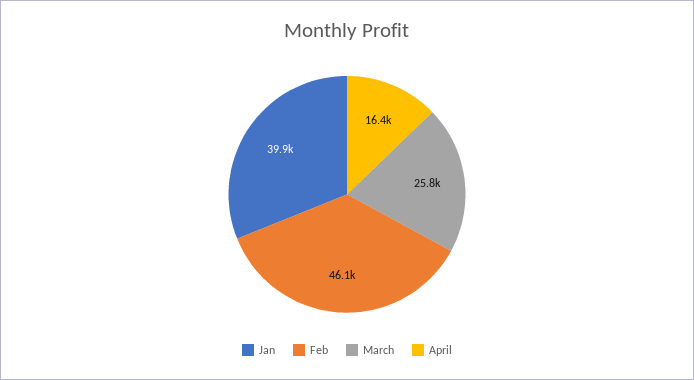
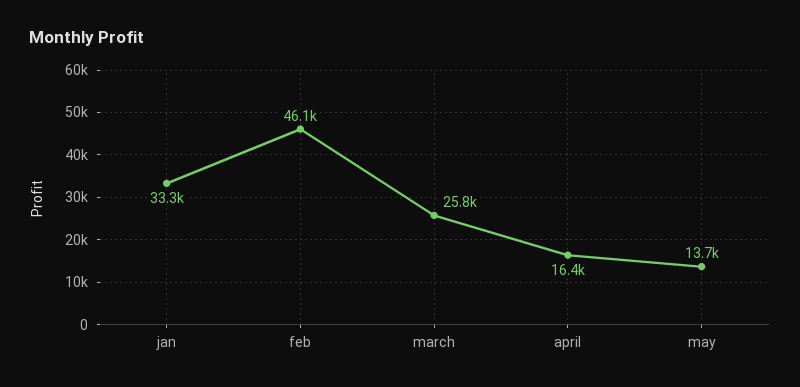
Jan: 39900 -> 33300
may: none -> 13700

